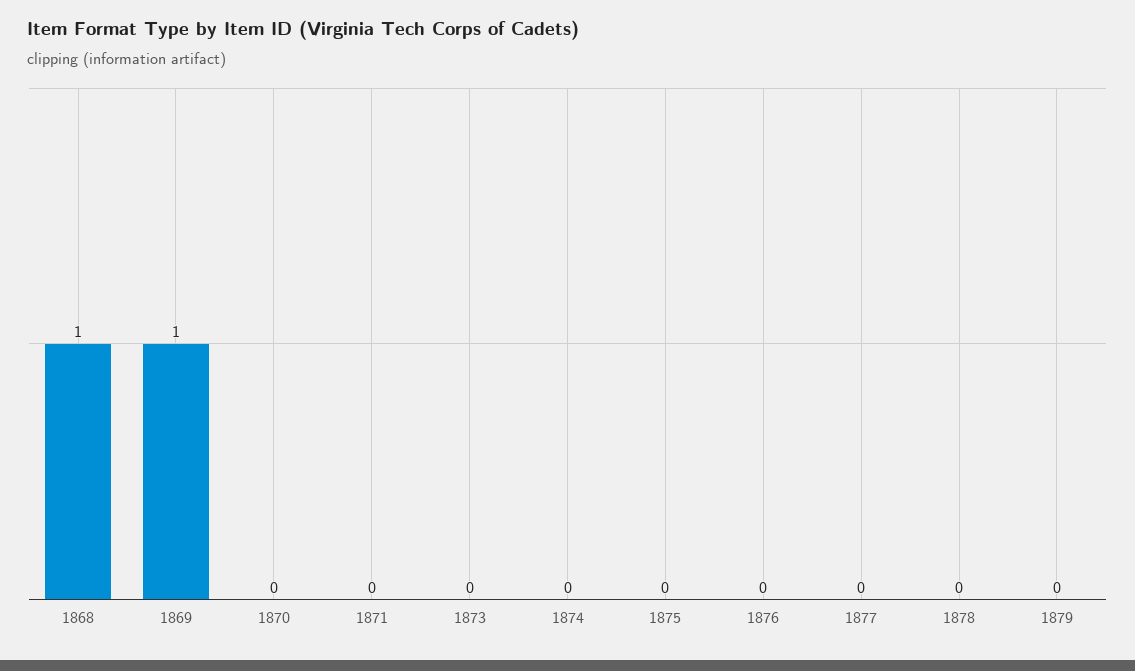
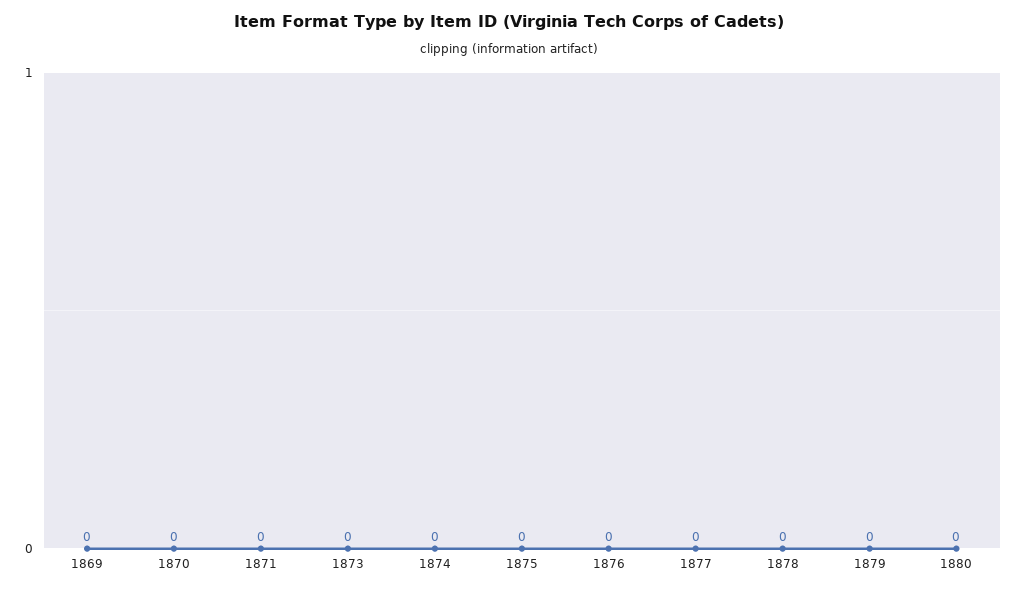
1868: 1 -> none
1869: 1 -> 0
1880: none -> 0

